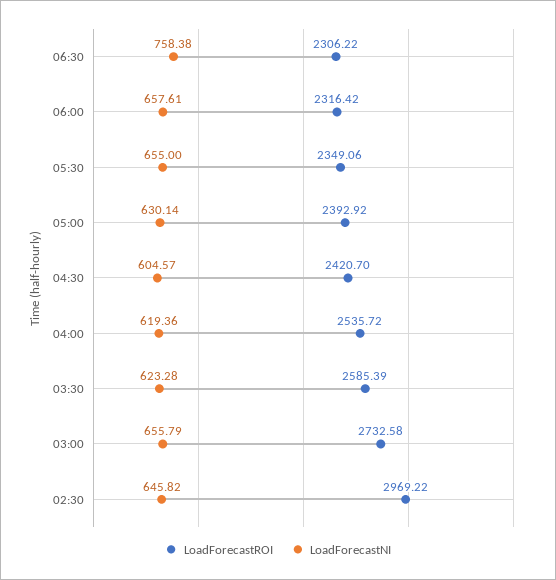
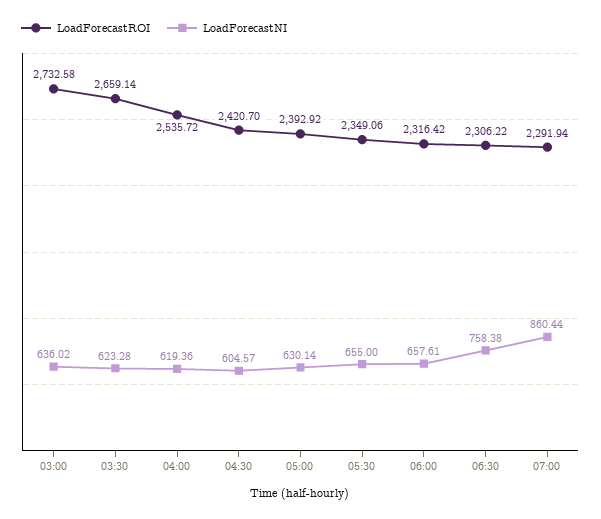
LoadForecastROI, 03:30: 2585.39 -> 2659.14
LoadForecastNI, 03:00: 655.79 -> 636.02
LoadForecastROI, 02:30: 2969.22 -> none
LoadForecastNI, 02:30: 645.82 -> none
LoadForecastROI, 07:00: none -> 2291.94
LoadForecastNI, 07:00: none -> 860.44

